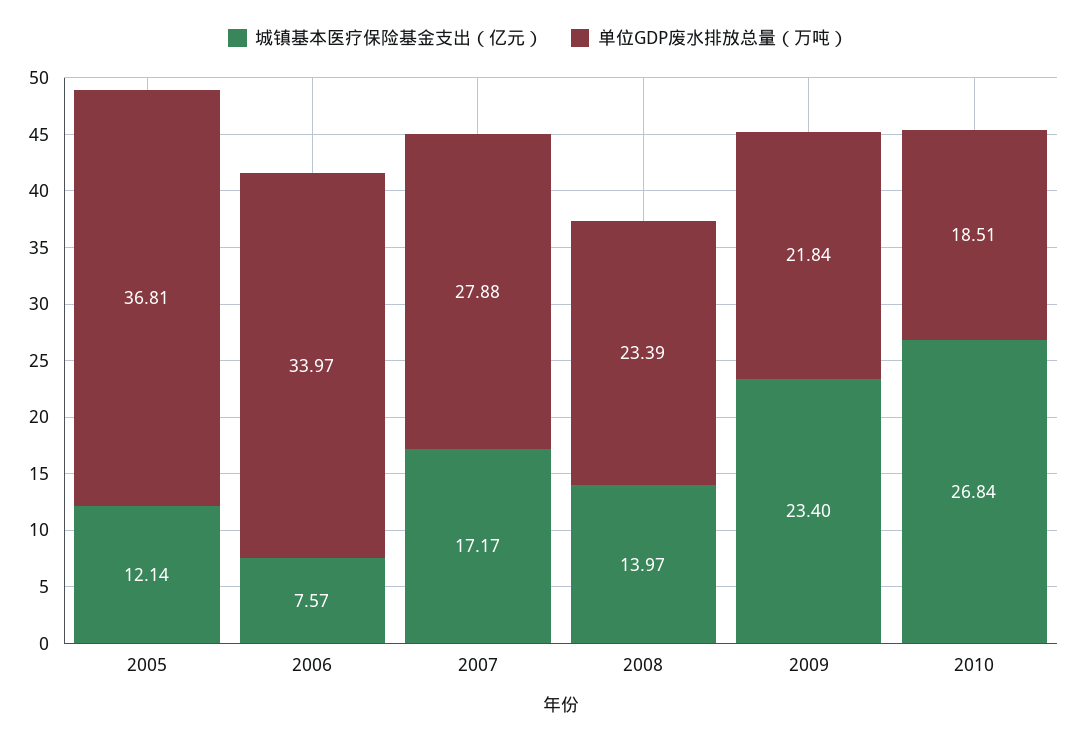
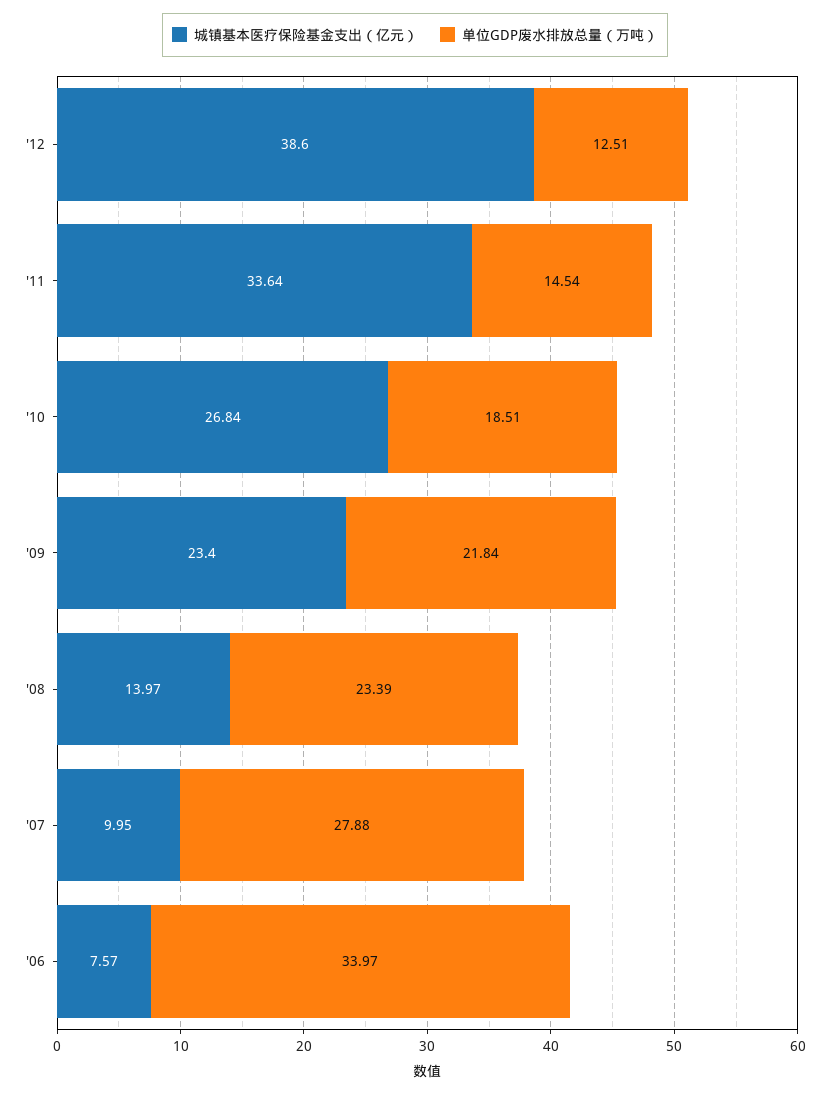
城镇基本医疗保险基金支出（亿元）, 2005: 12.14 -> none
单位GDP废水排放总量（万吨）, 2005: 36.81 -> none
城镇基本医疗保险基金支出（亿元）, 2007: 17.17 -> 9.95
城镇基本医疗保险基金支出（亿元）, '12: none -> 38.6
单位GDP废水排放总量（万吨）, '12: none -> 12.51
城镇基本医疗保险基金支出（亿元）, '11: none -> 33.64
单位GDP废水排放总量（万吨）, '11: none -> 14.54

